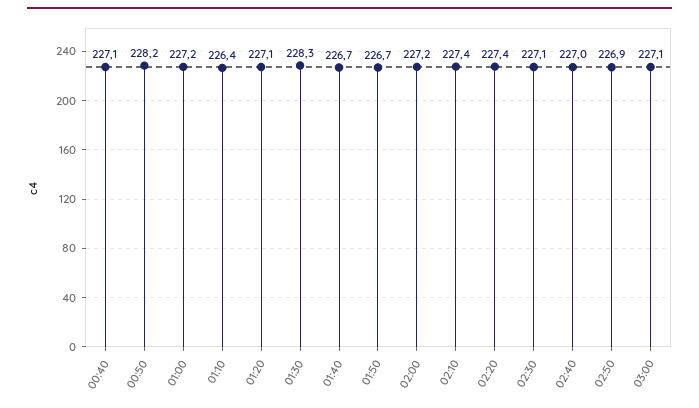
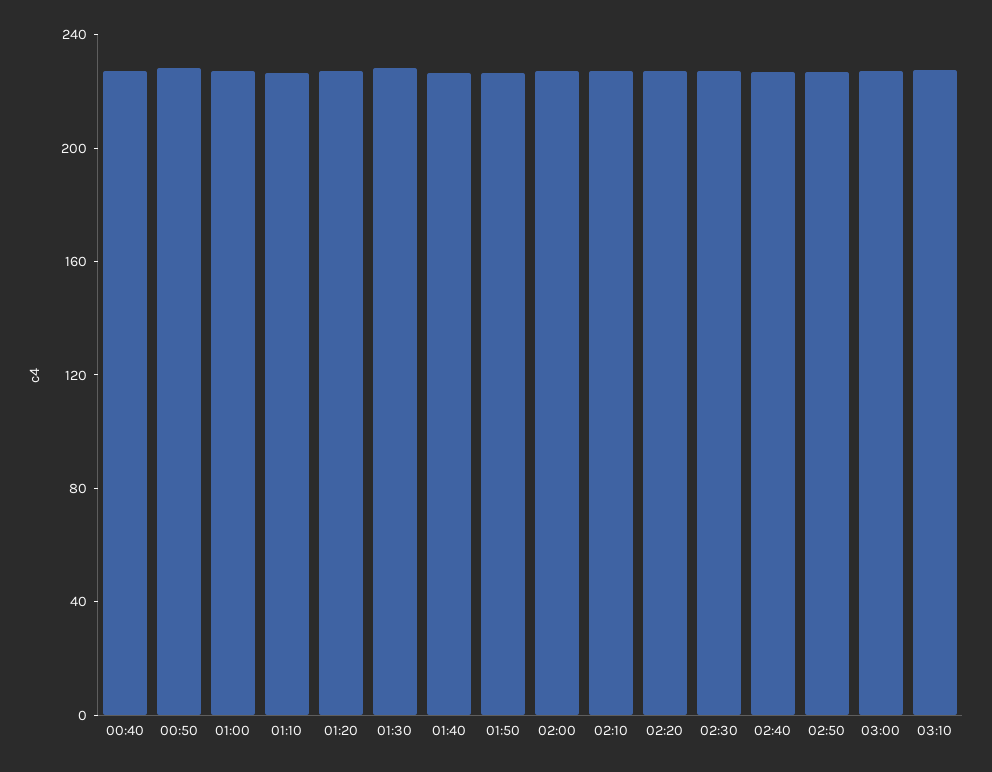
03:10: none -> 230

